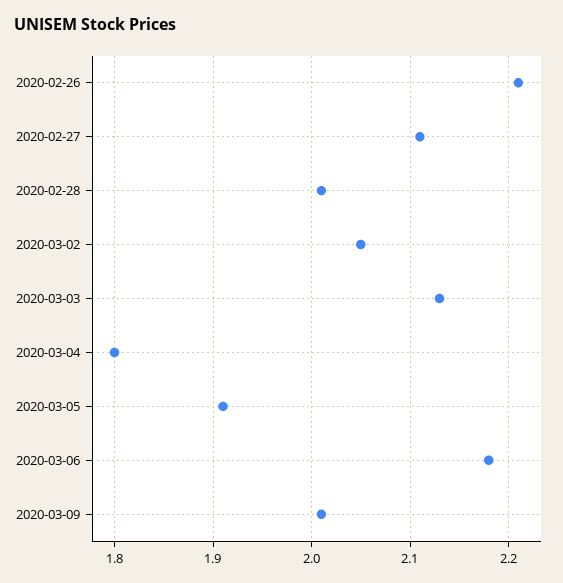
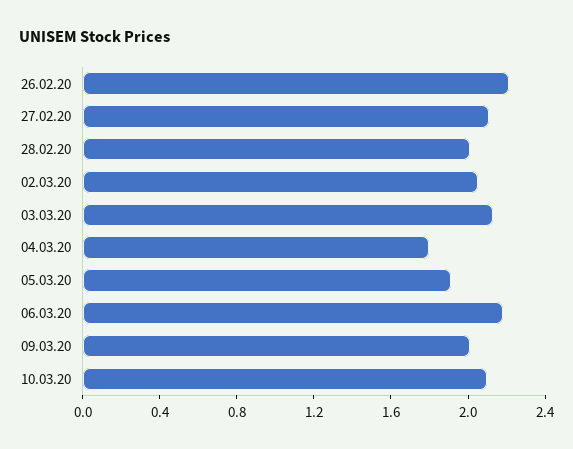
10.03.20: none -> 2.1

